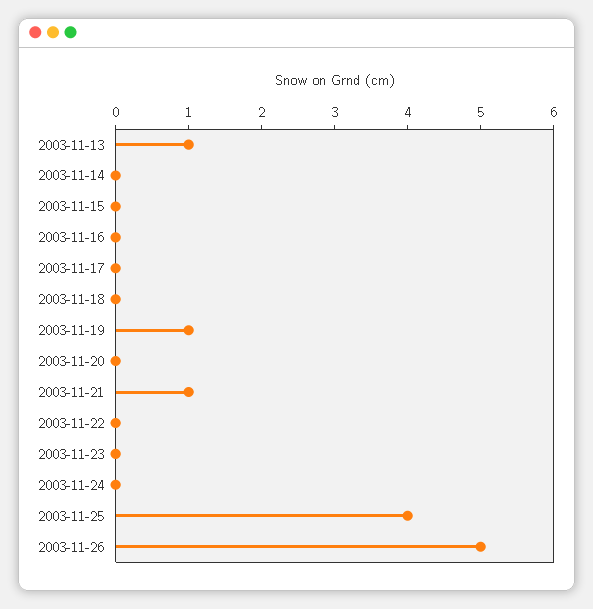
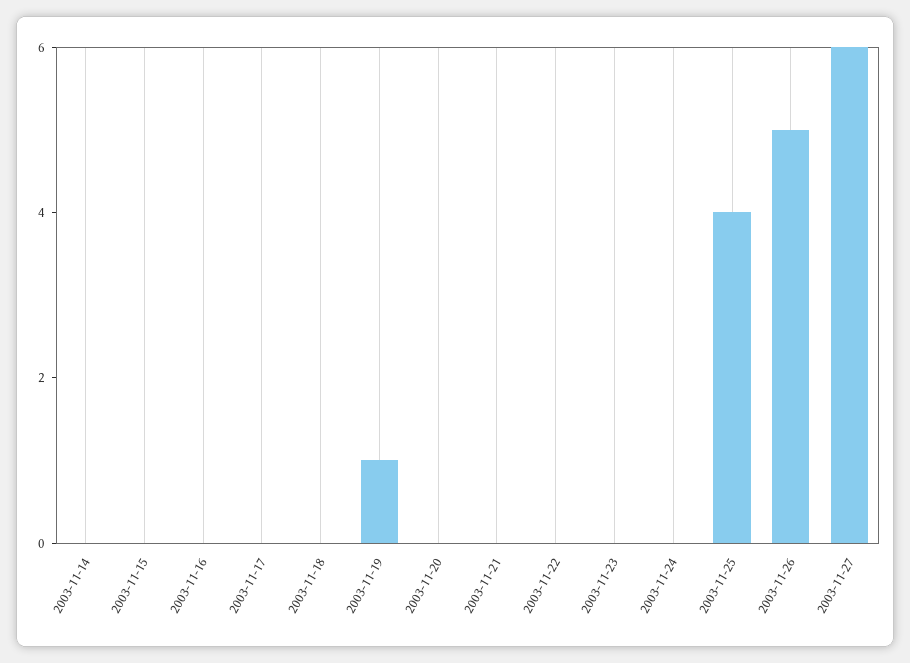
2003-11-13: 1 -> none
2003-11-21: 1 -> 0
2003-11-27: none -> 6

